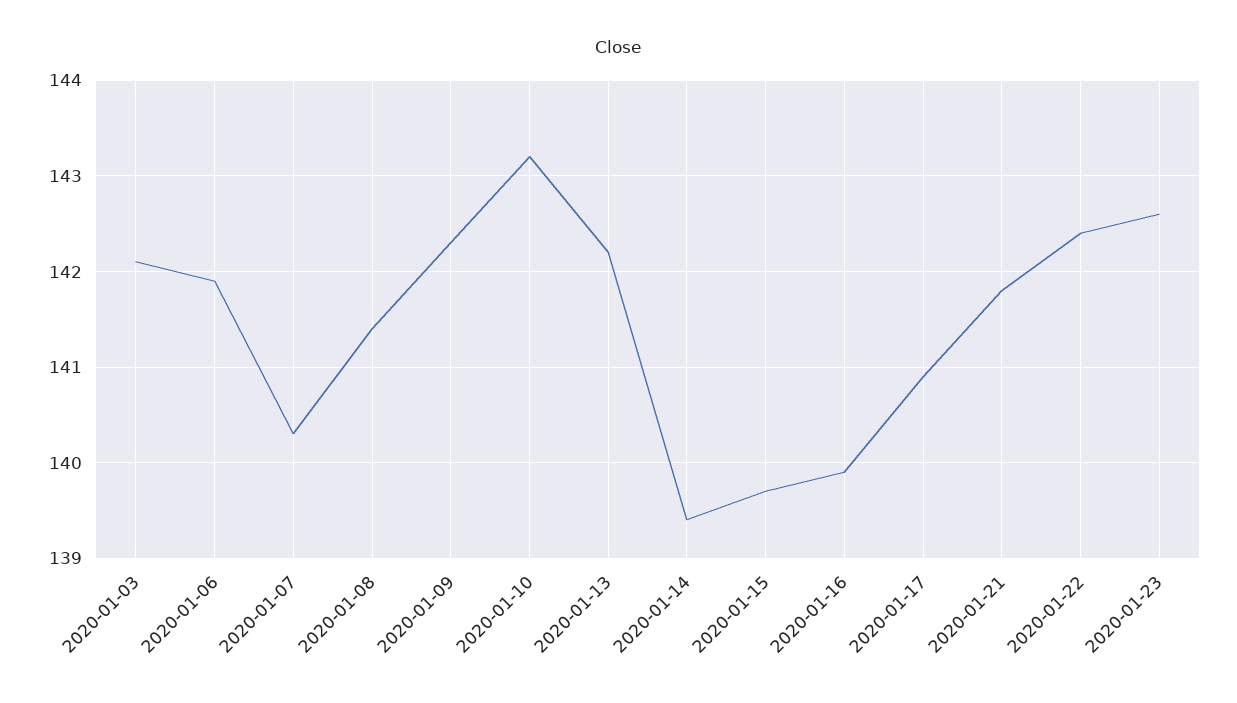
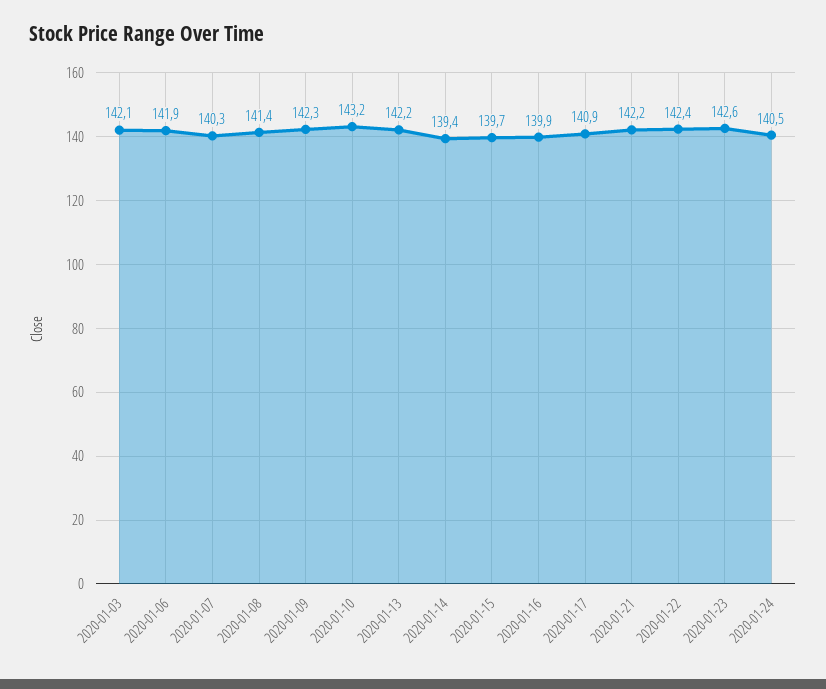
2020-01-21: 141.8 -> 142.2
2020-01-24: none -> 140.5

